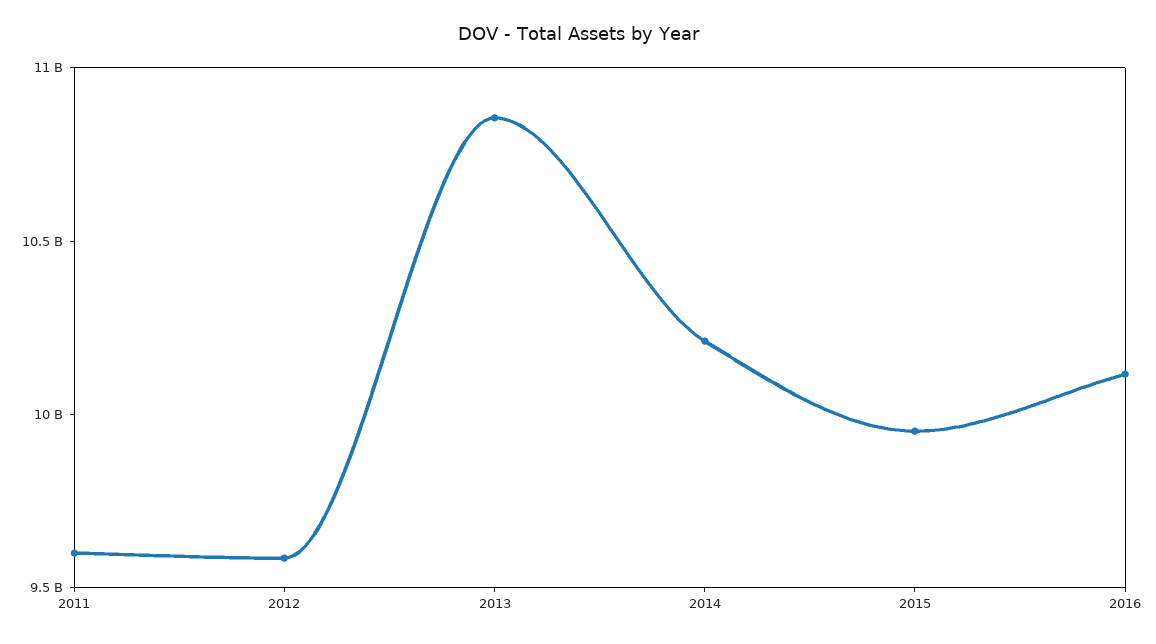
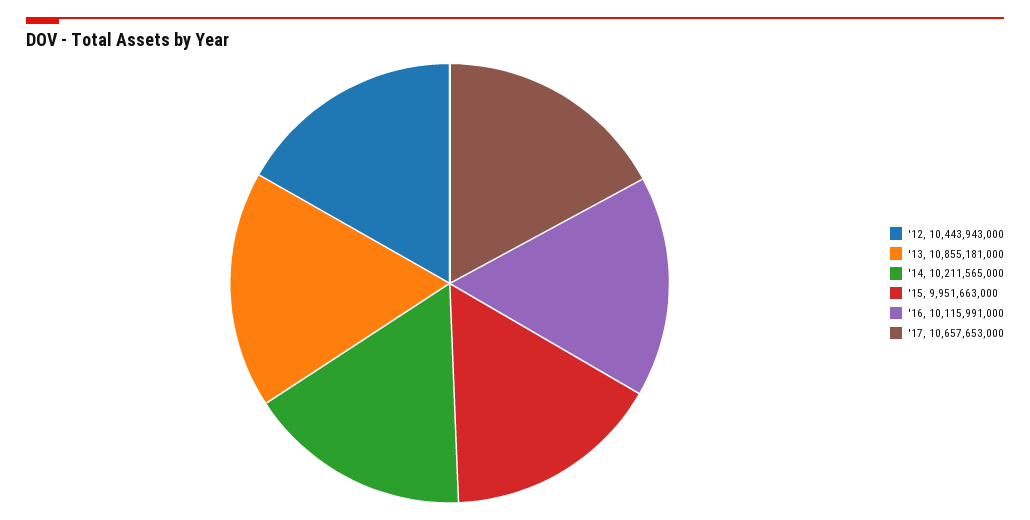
2011: 9600000000 -> none
2012: 9600000000 -> 10443943000
'17: none -> 10657653000

